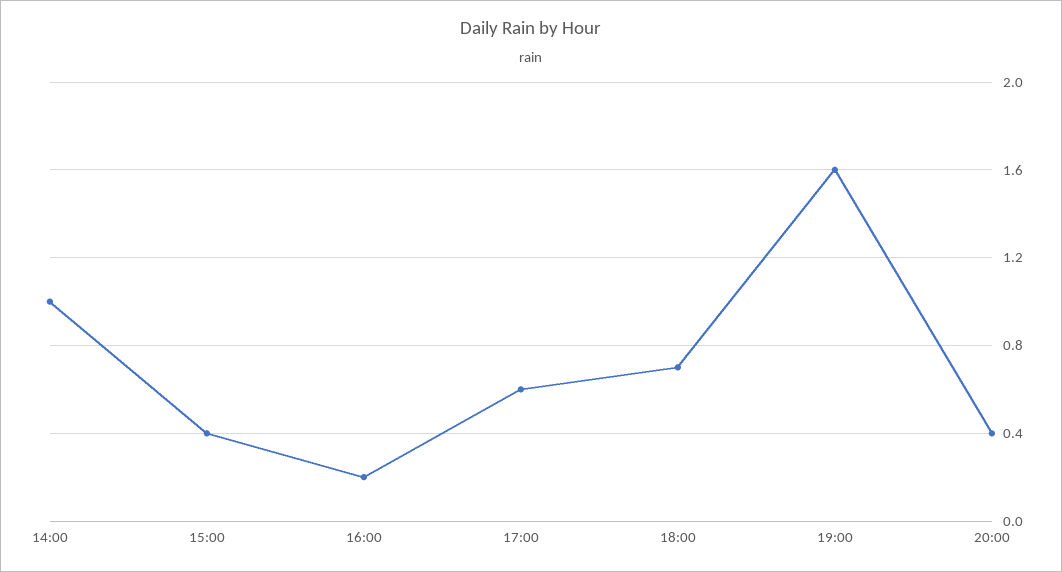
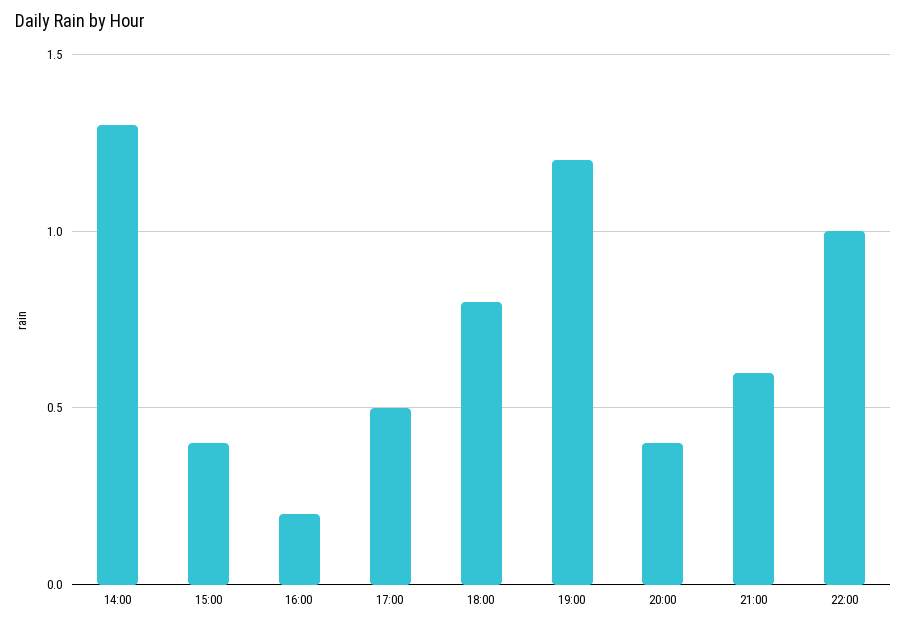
14:00: 1 -> 1.3
17:00: 0.6 -> 0.5
18:00: 0.7 -> 0.8
19:00: 1.6 -> 1.2
21:00: none -> 0.6
22:00: none -> 1

